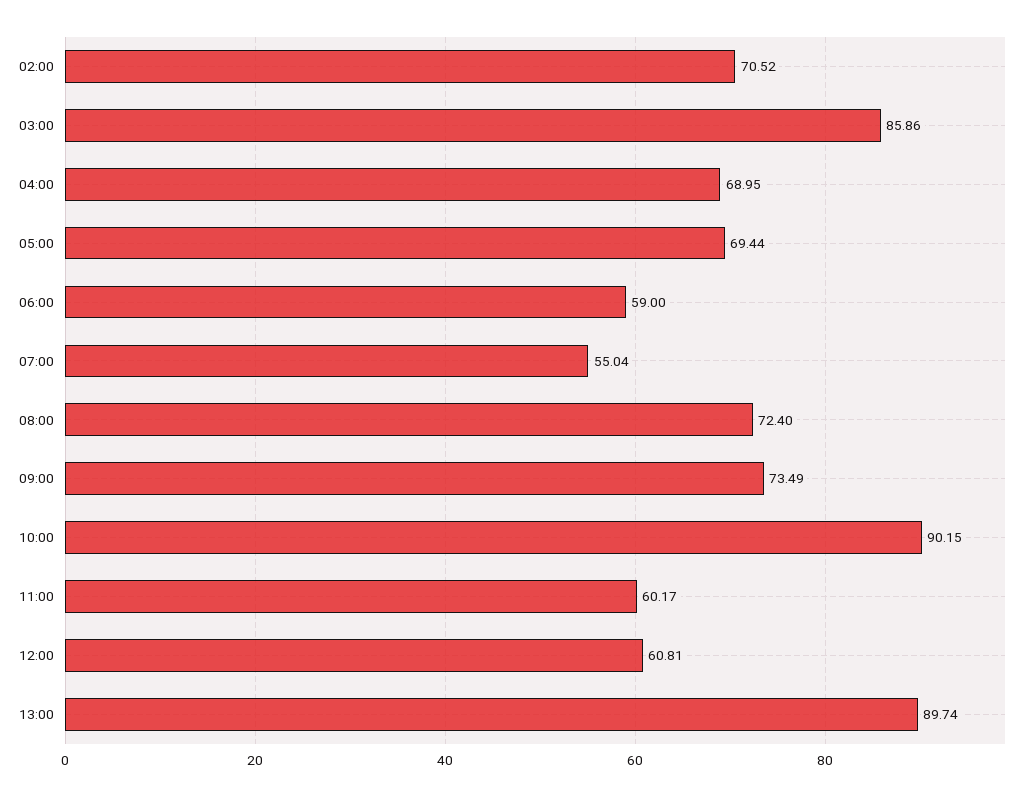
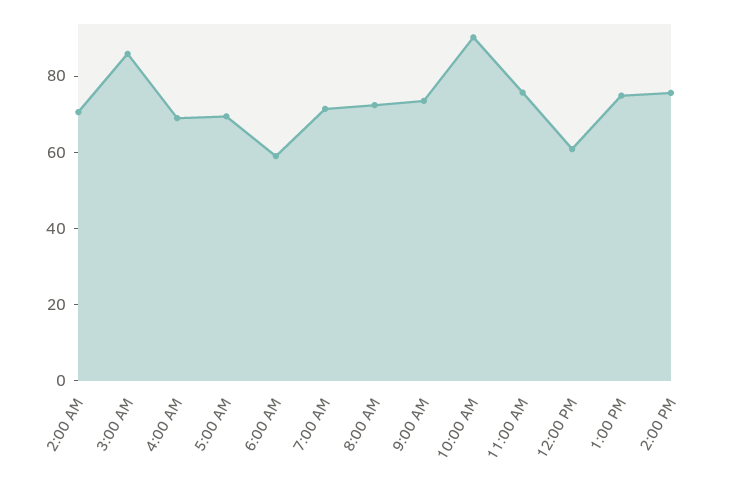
07:00: 55.04 -> 70
11:00: 60.17 -> 75
13:00: 89.74 -> 75
2:00 PM: none -> 75

